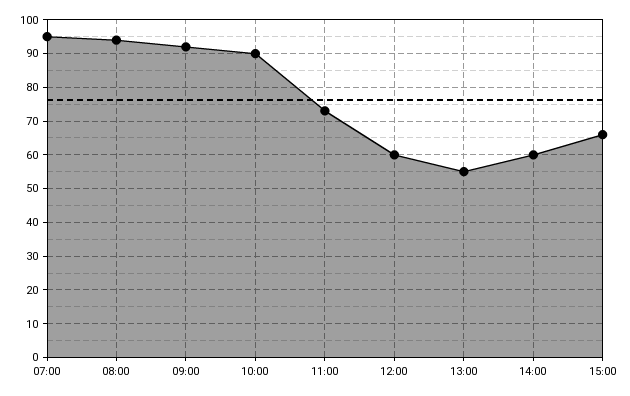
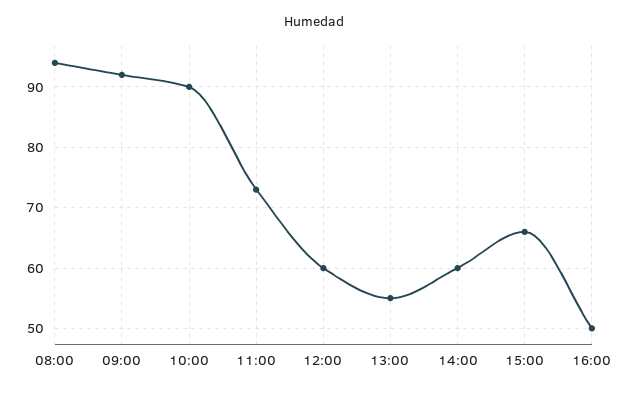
07:00: 95 -> none
16:00: none -> 50

